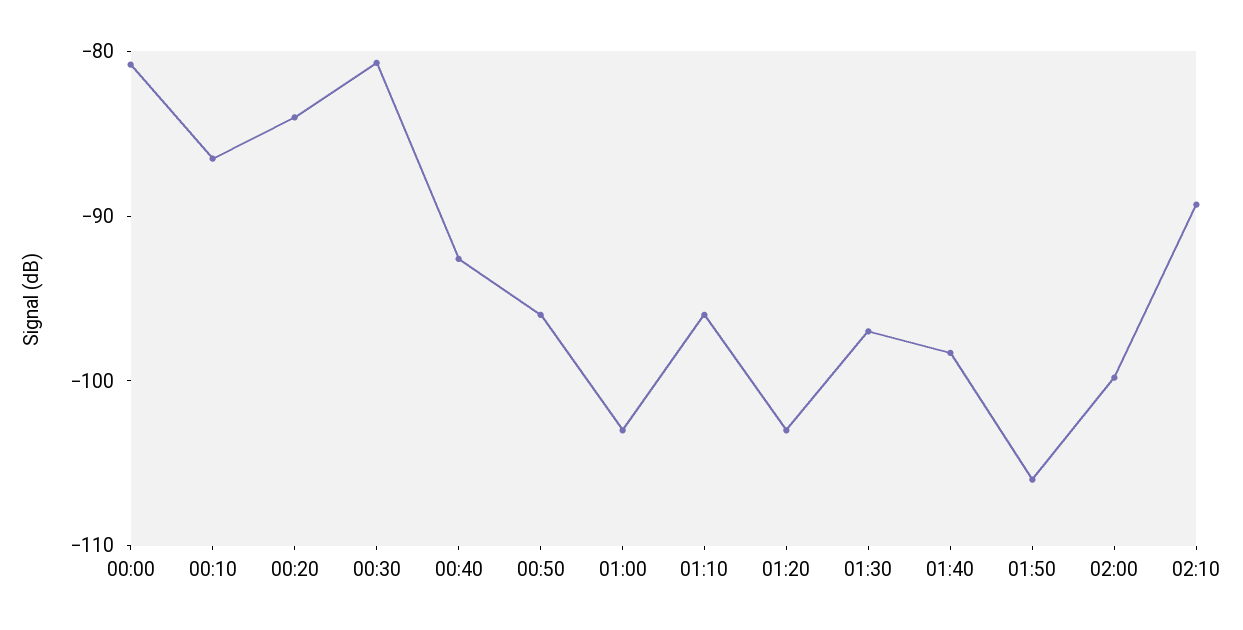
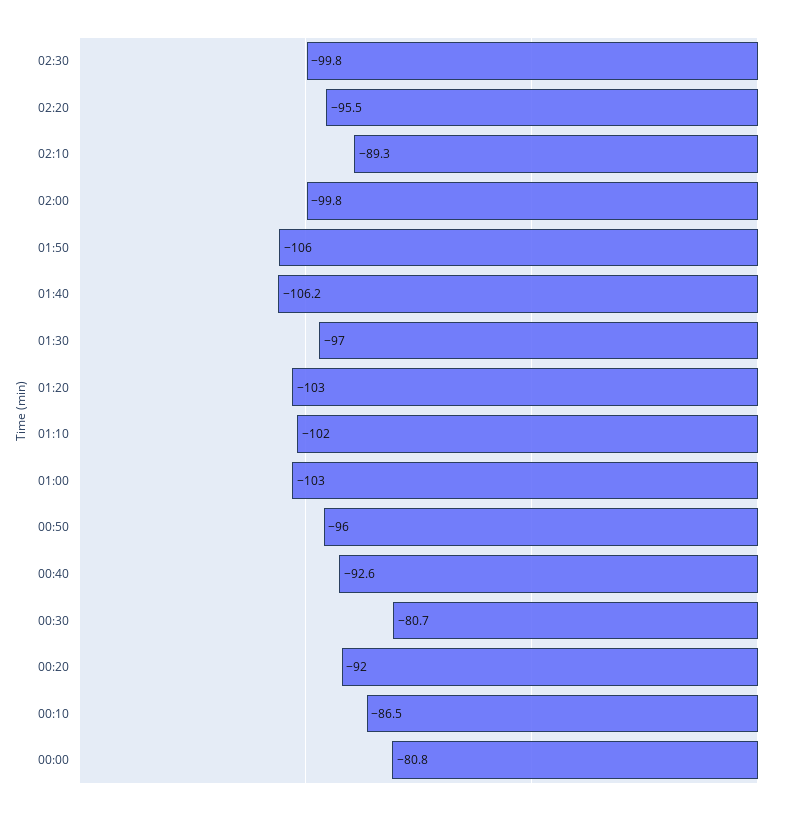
00:20: -84 -> -92
01:10: -96 -> -102
01:40: -98 -> -106.2
02:30: none -> -99.8
02:20: none -> -95.5

